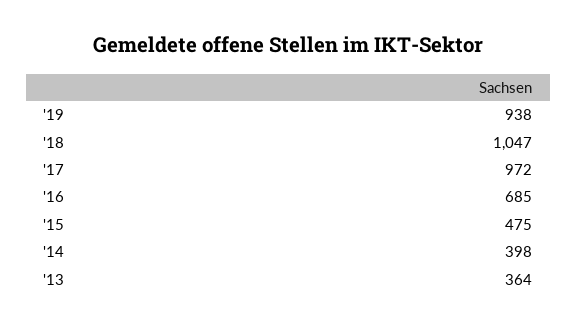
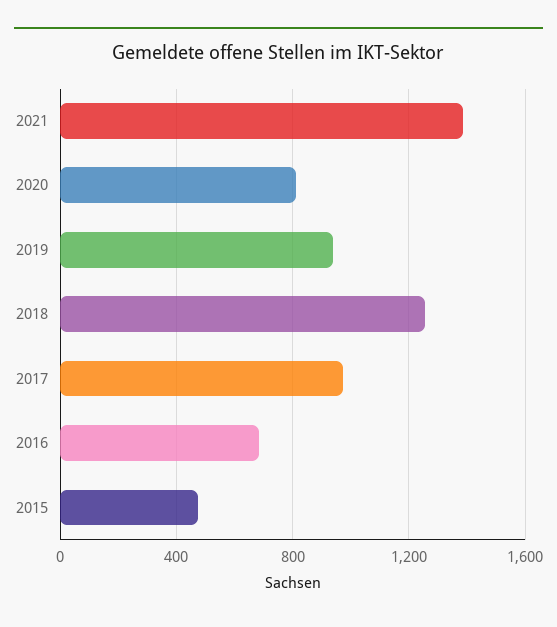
'18: 1047 -> 1250
'14: 398 -> none
'13: 364 -> none
2021: none -> 1400
2020: none -> 800

